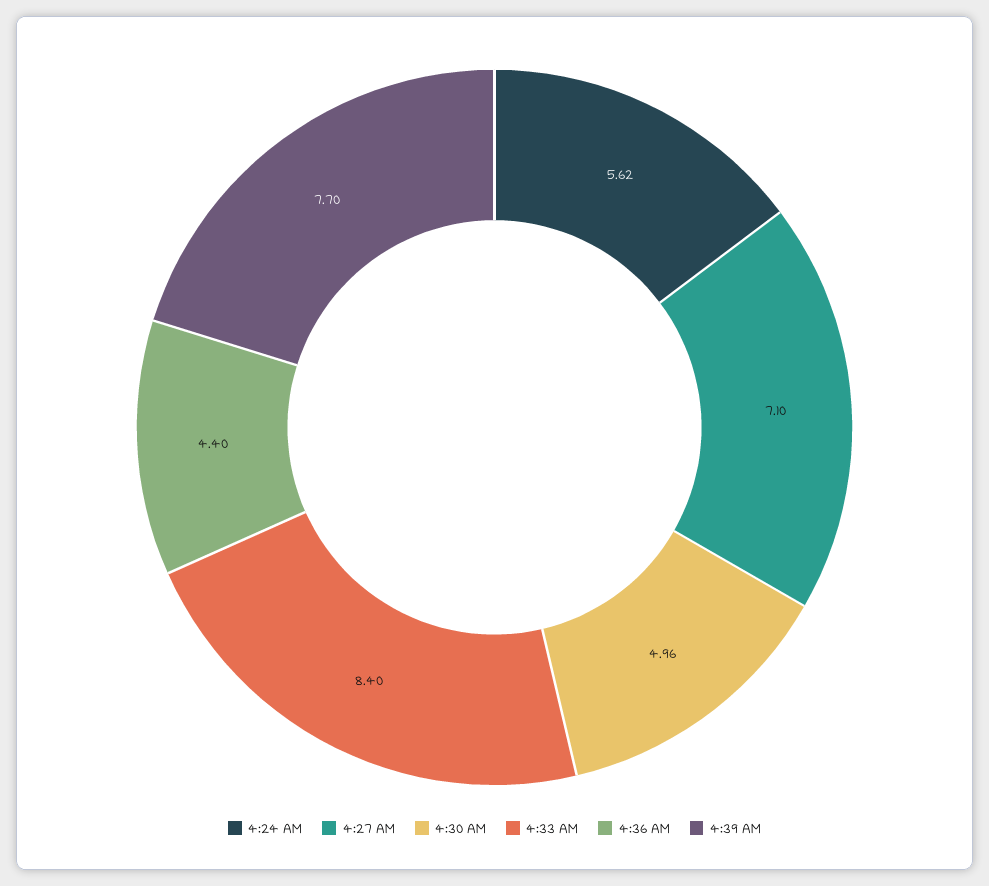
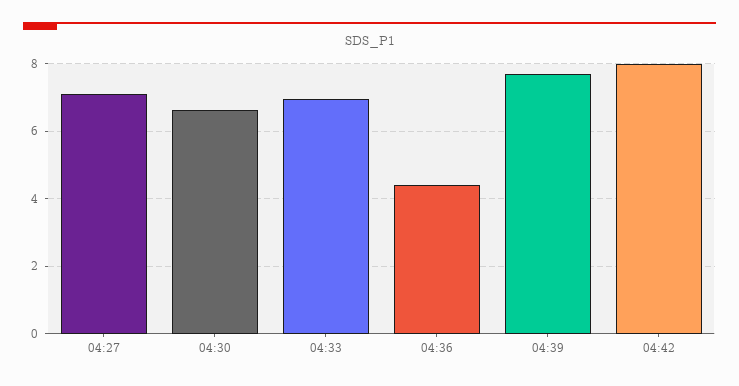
4:24 AM: 5.62 -> none
4:30 AM: 4.96 -> 6.6
4:33 AM: 8.4 -> 7
04:42: none -> 8

